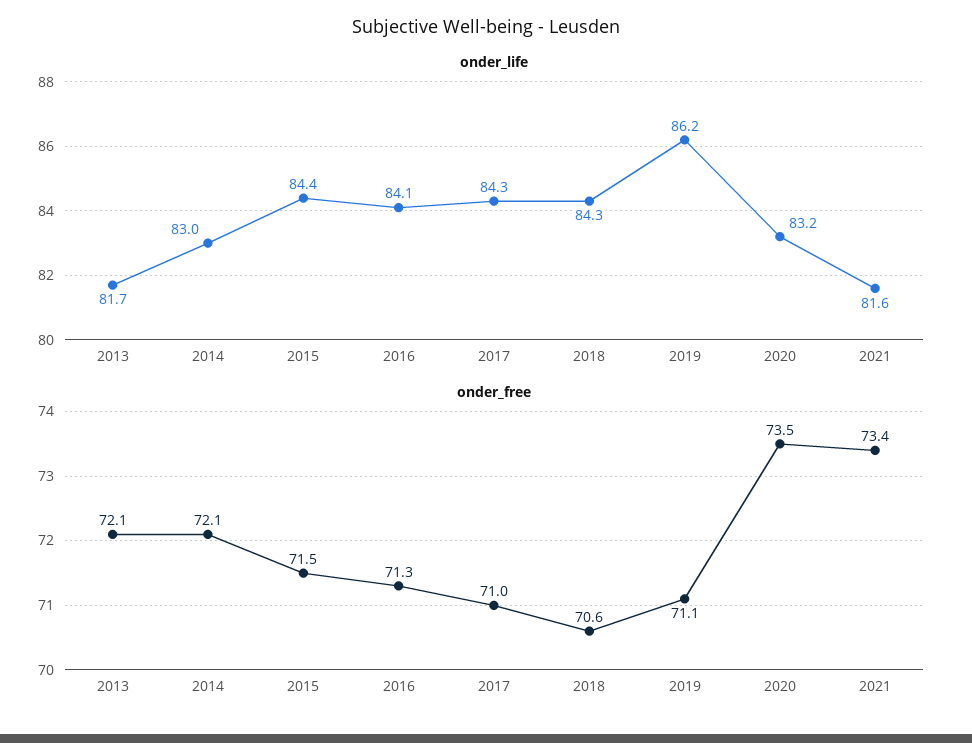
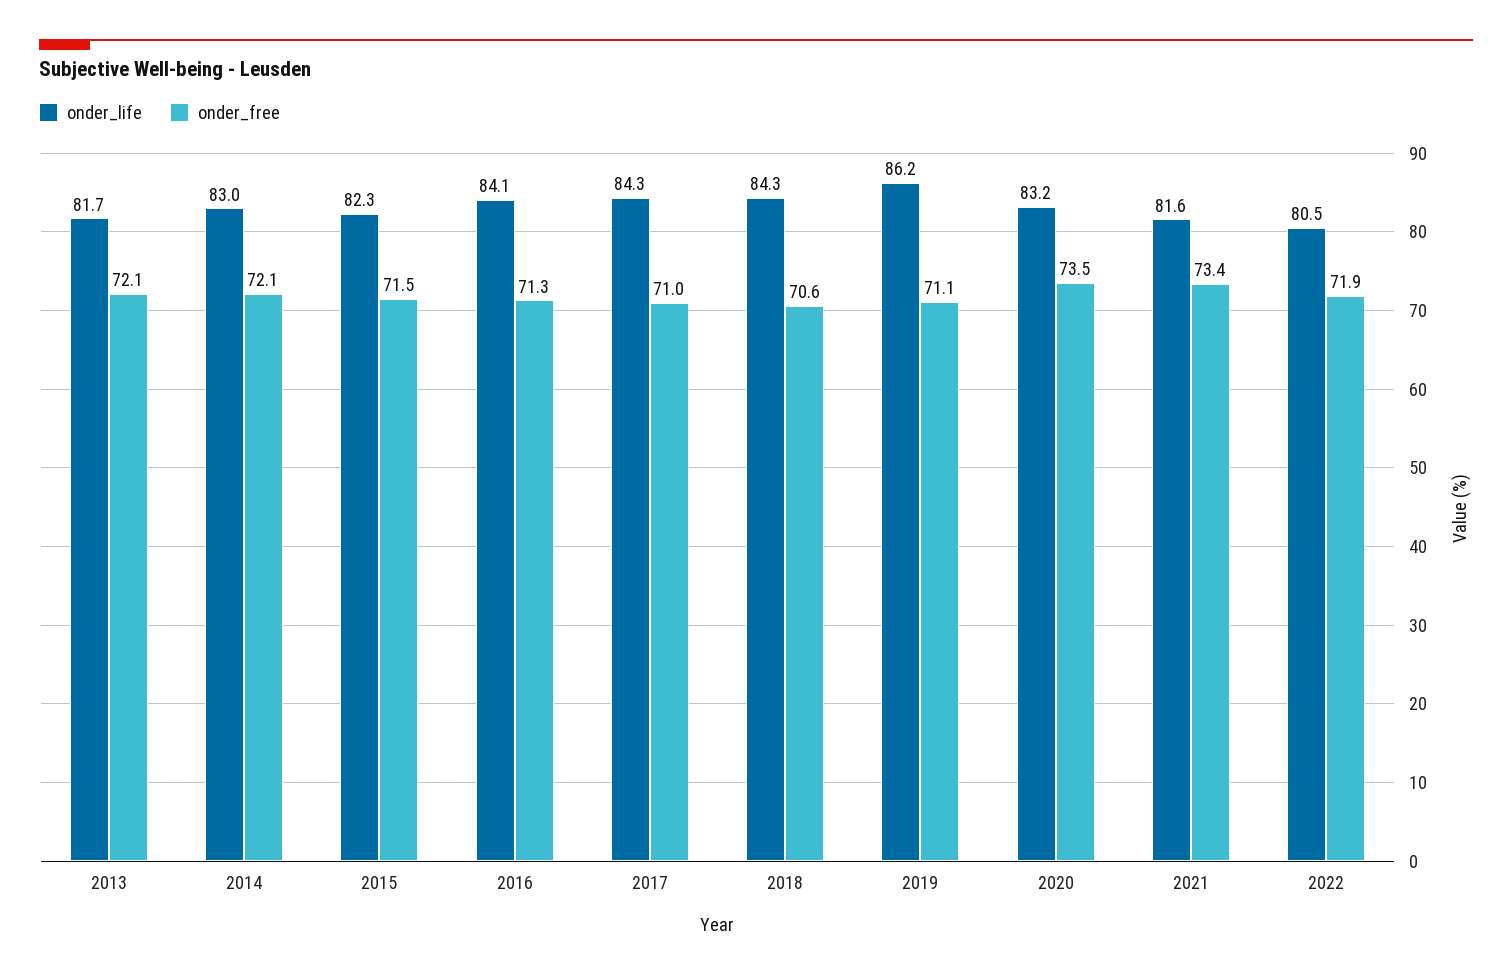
onder_life, 2015: 84.4 -> 82.3
onder_life, 2022: none -> 80.5
onder_free, 2022: none -> 71.9

